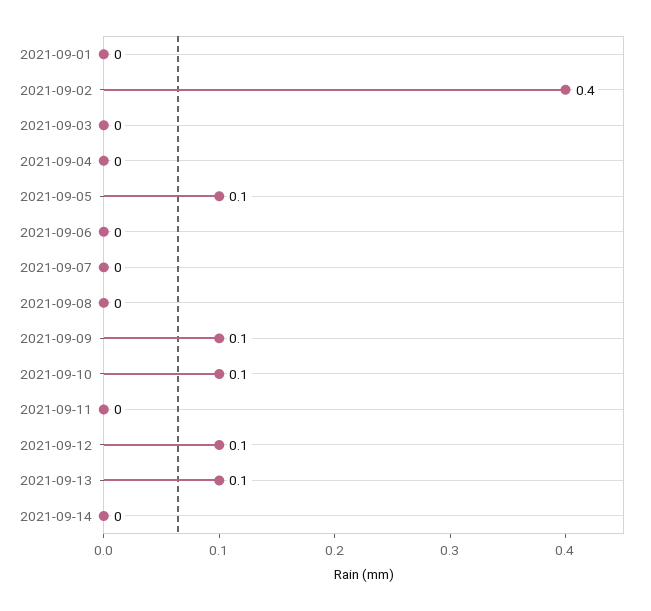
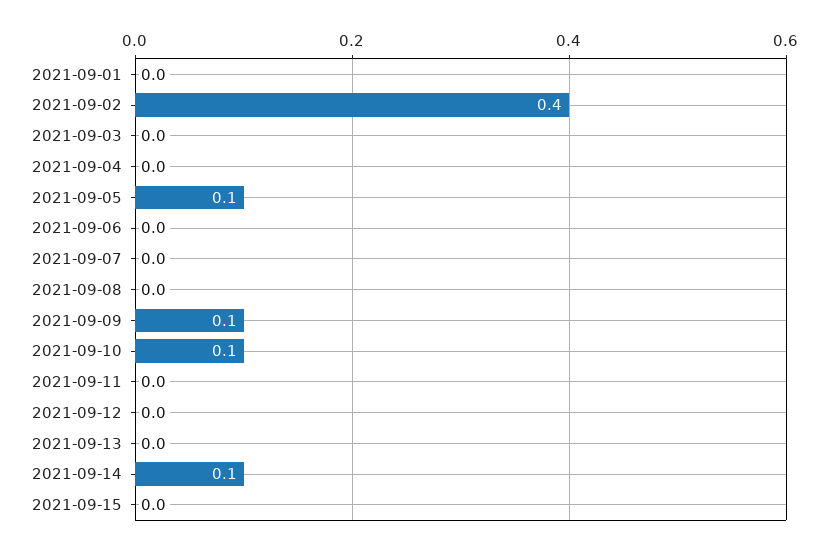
2021-09-12: 0.1 -> 0
2021-09-13: 0.1 -> 0
2021-09-14: 0 -> 0.1
2021-09-15: none -> 0

